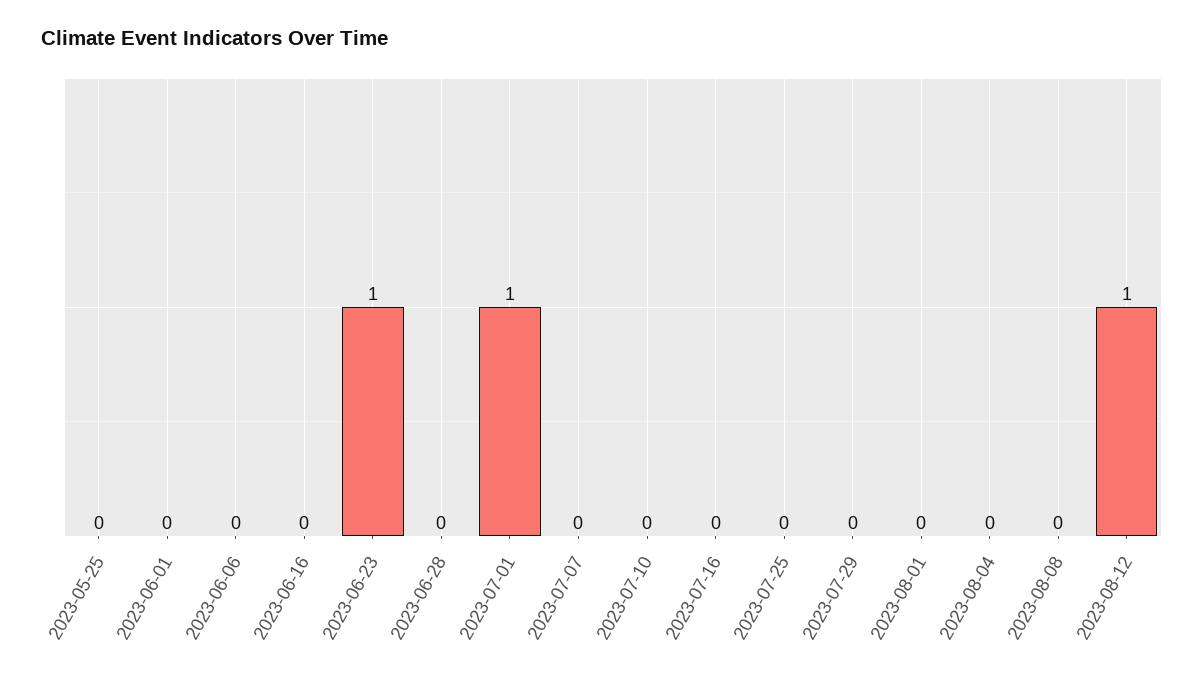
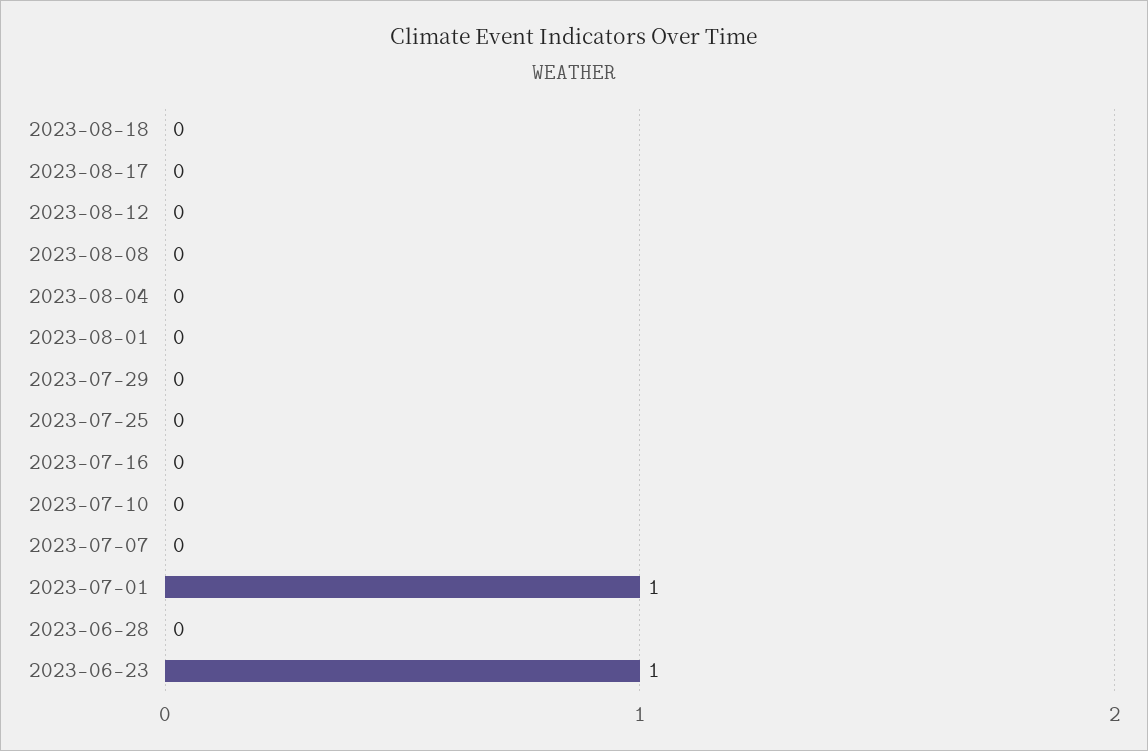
2023-05-25: 0 -> none
2023-06-01: 0 -> none
2023-06-06: 0 -> none
2023-06-16: 0 -> none
2023-08-12: 1 -> 0
2023-08-18: none -> 0
2023-08-17: none -> 0

